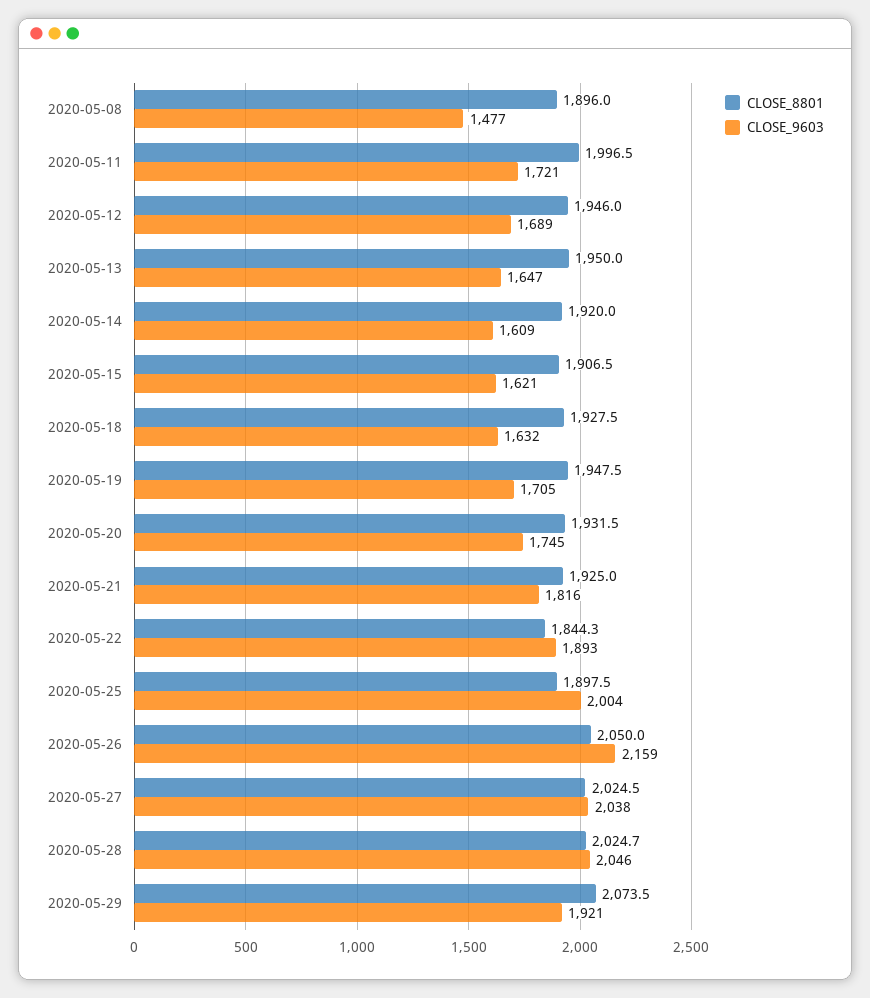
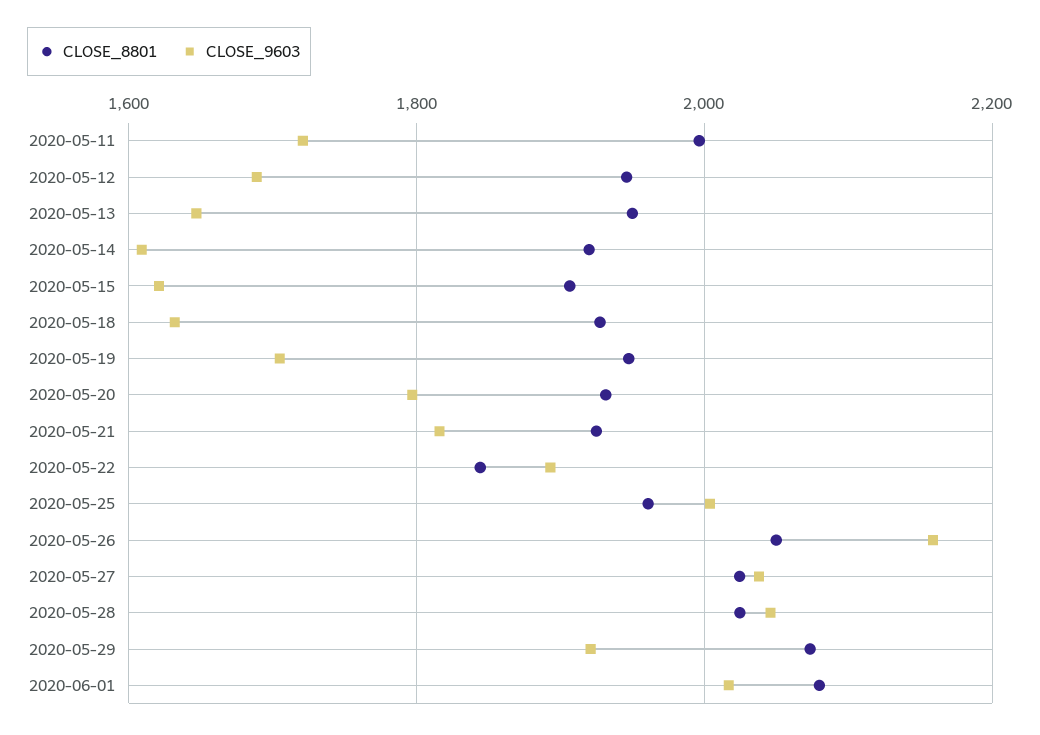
CLOSE_8801, 2020-05-08: 1896 -> none
CLOSE_9603, 2020-05-08: 1477 -> none
CLOSE_9603, 2020-05-20: 1745 -> 1800
CLOSE_8801, 2020-05-25: 1897.5 -> 1960
CLOSE_8801, 2020-06-01: none -> 2080
CLOSE_9603, 2020-06-01: none -> 2020

